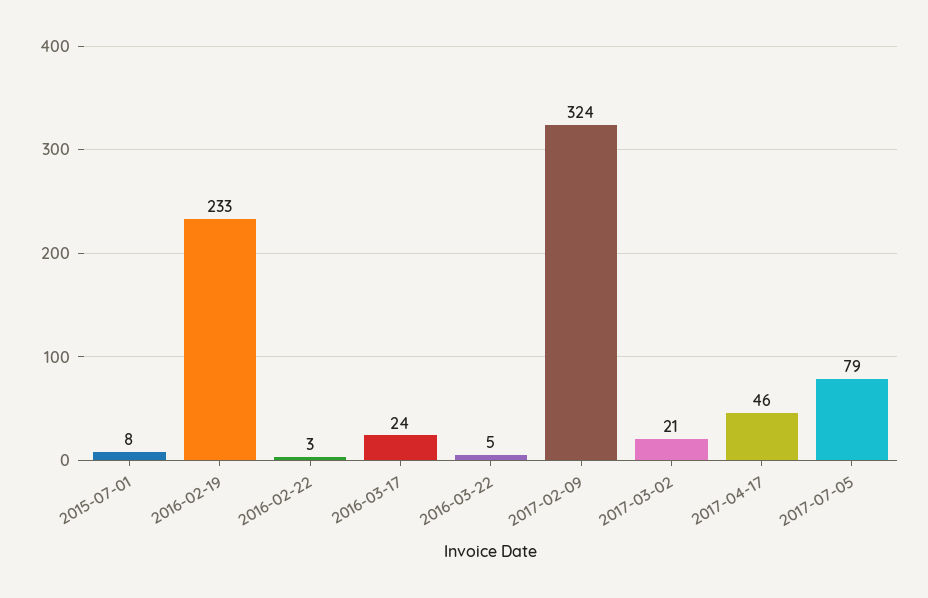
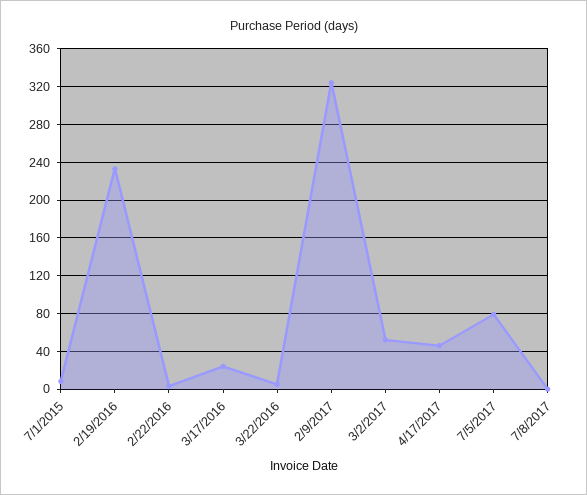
2017-03-02: 21 -> 50
7/8/2017: none -> 0

